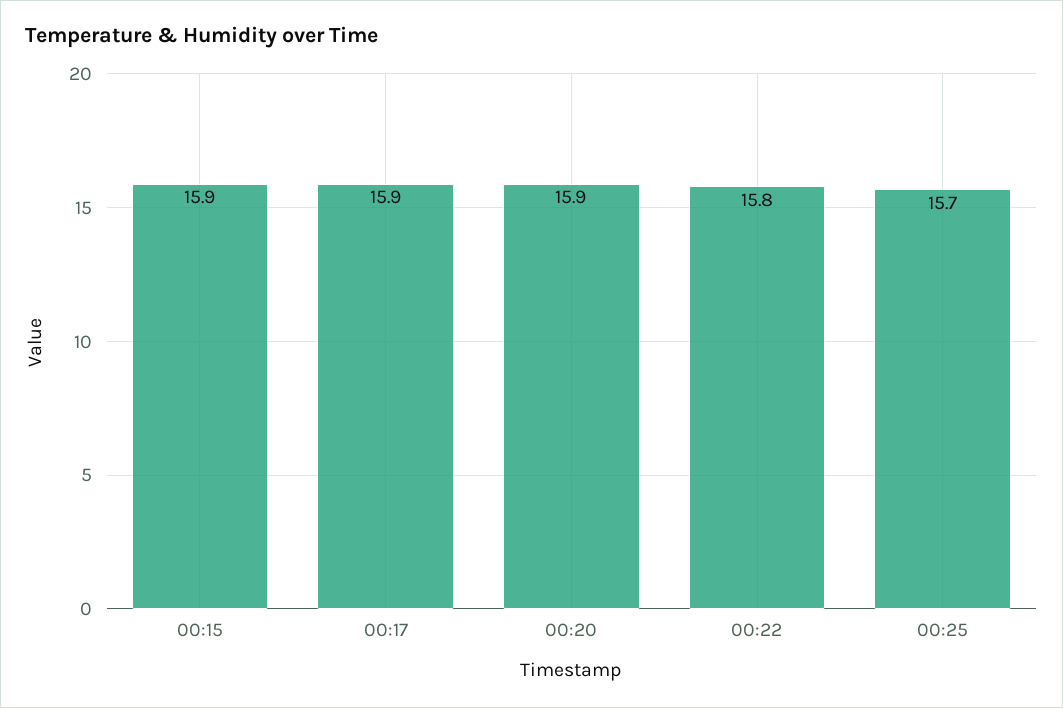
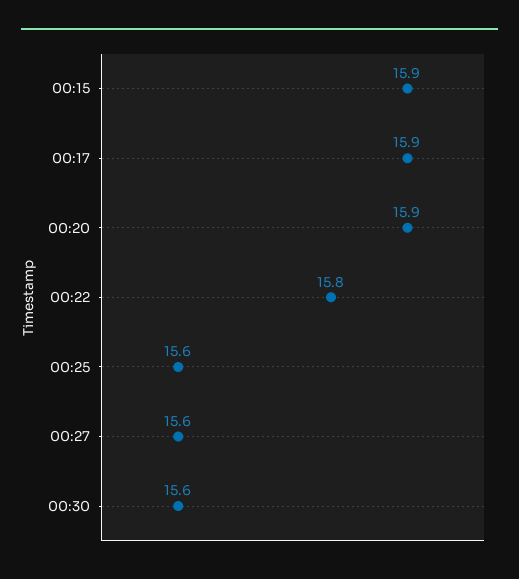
00:25: 15.7 -> 15.6
00:27: none -> 15.6
00:30: none -> 15.6

